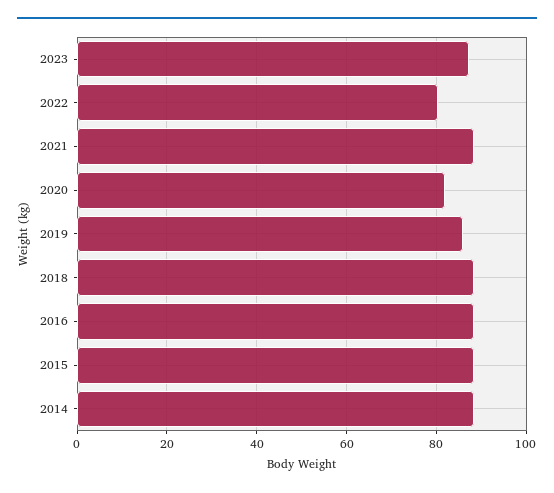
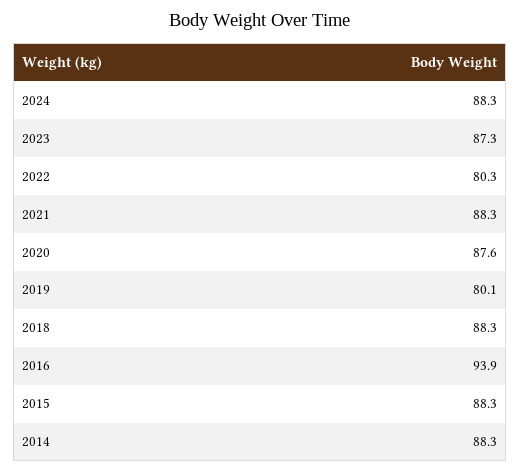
2020: 82 -> 87.6
2019: 86 -> 80.1
2016: 88 -> 93.9
2024: none -> 88.3

